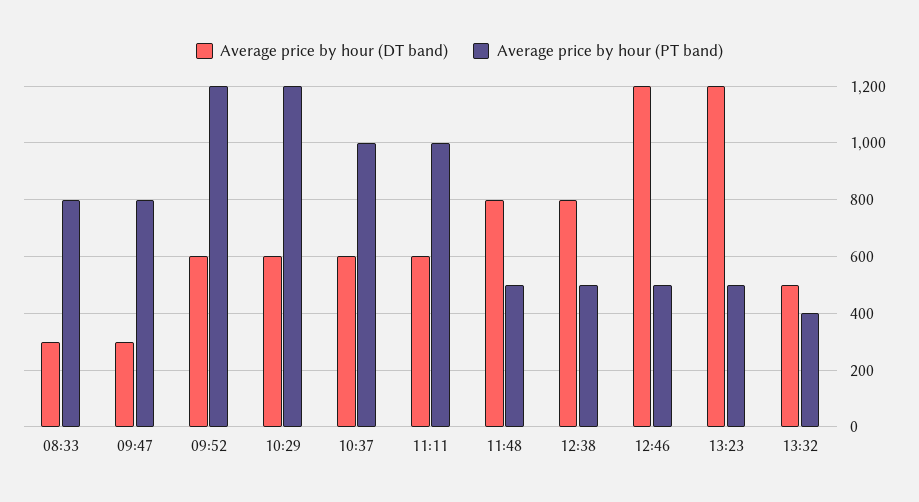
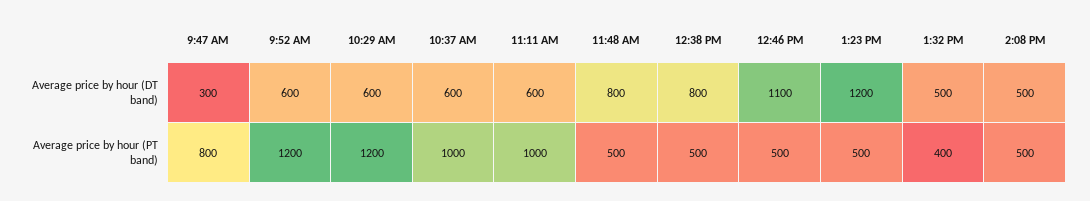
Average price by hour (DT band), 08:33: 300 -> none
Average price by hour (PT band), 08:33: 800 -> none
Average price by hour (DT band), 12:46: 1200 -> 1100
Average price by hour (DT band), 2:08 PM: none -> 500
Average price by hour (PT band), 2:08 PM: none -> 500

